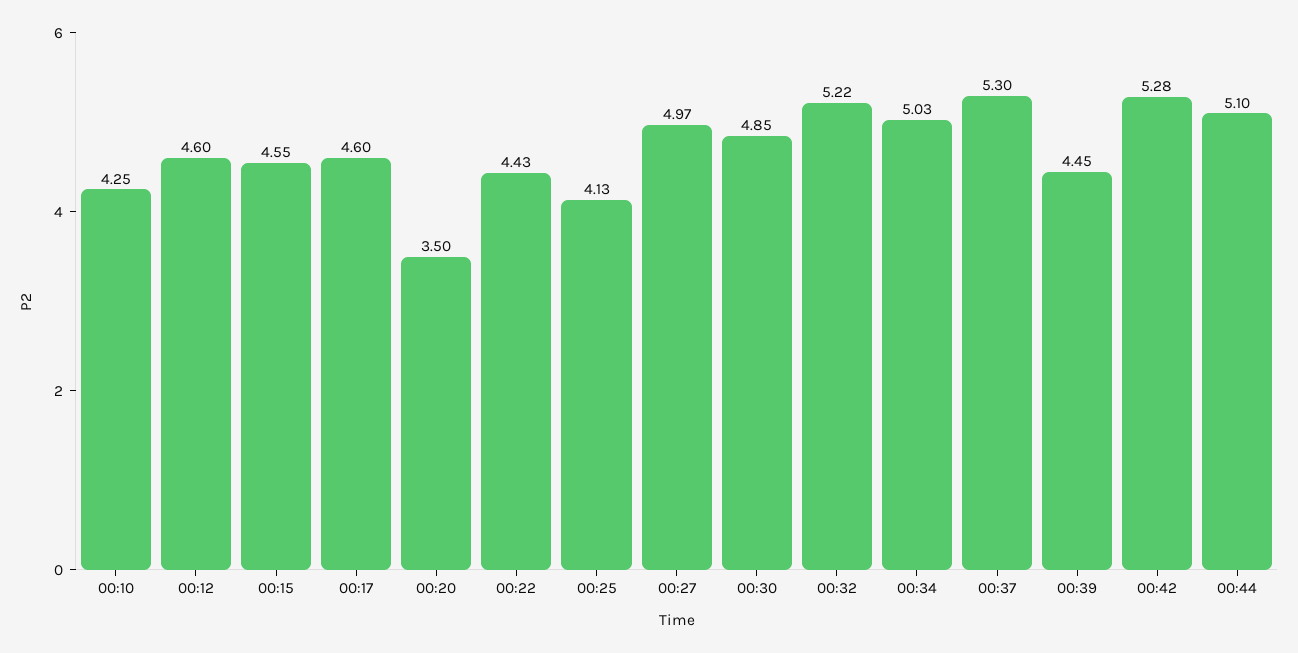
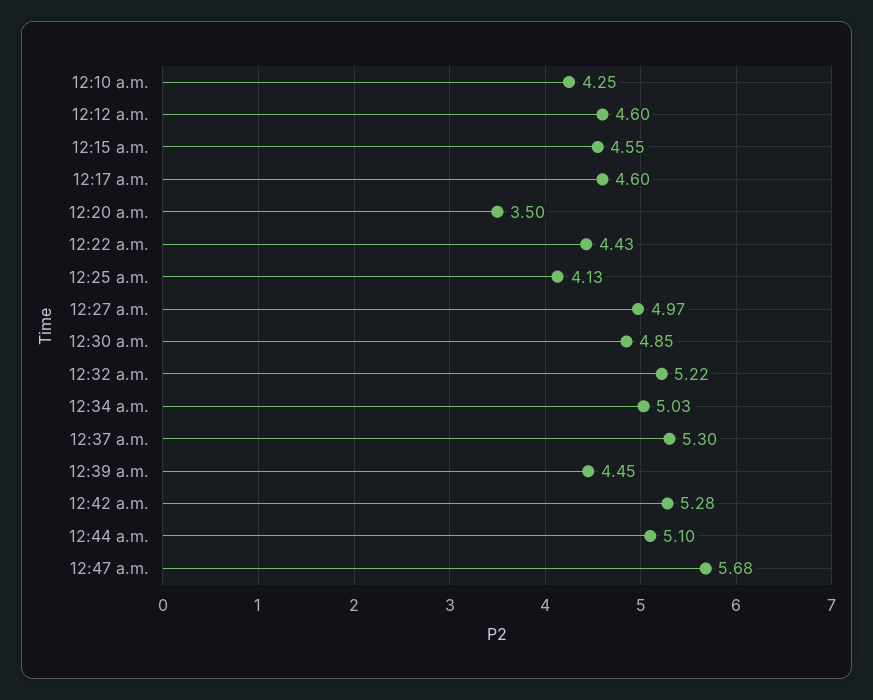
12:47 a.m.: none -> 5.68

